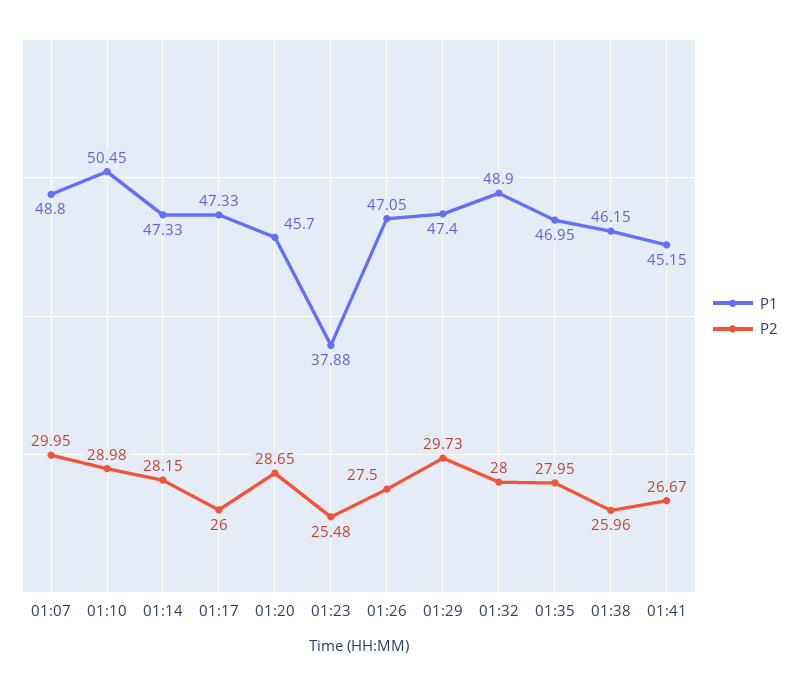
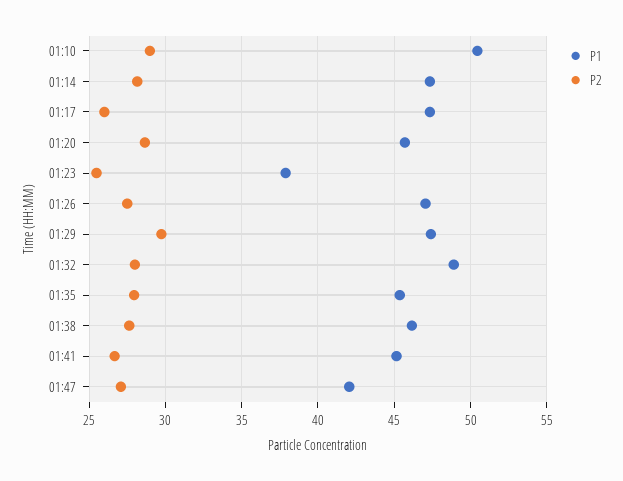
P1, 01:07: 48.8 -> none
P2, 01:07: 29.95 -> none
P1, 01:35: 46.95 -> 45.5
P2, 01:38: 25.96 -> 27.5
P1, 01:47: none -> 42
P2, 01:47: none -> 27

